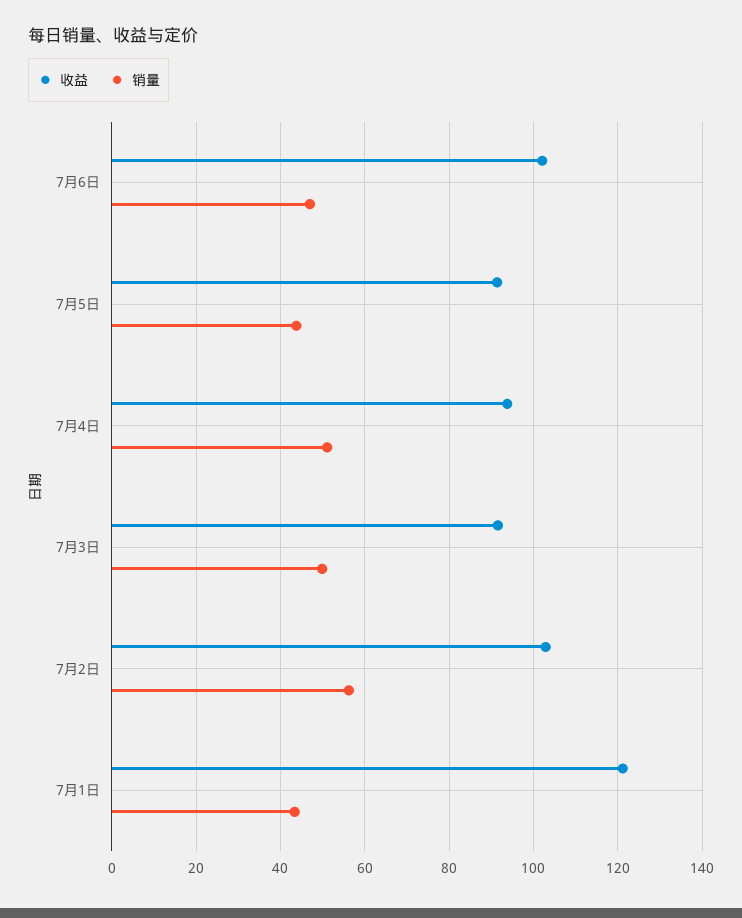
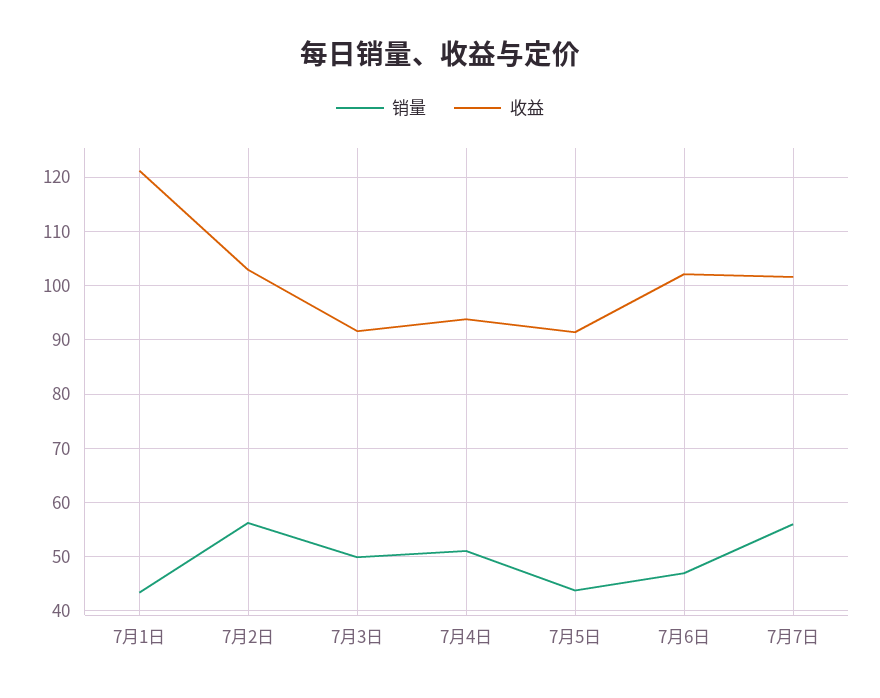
销量, 7月7日: none -> 56
收益, 7月7日: none -> 102

